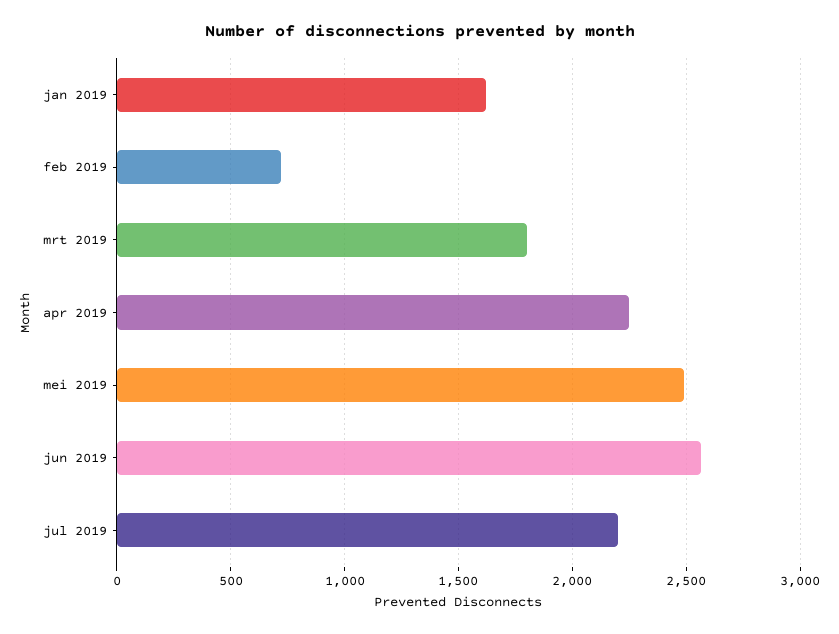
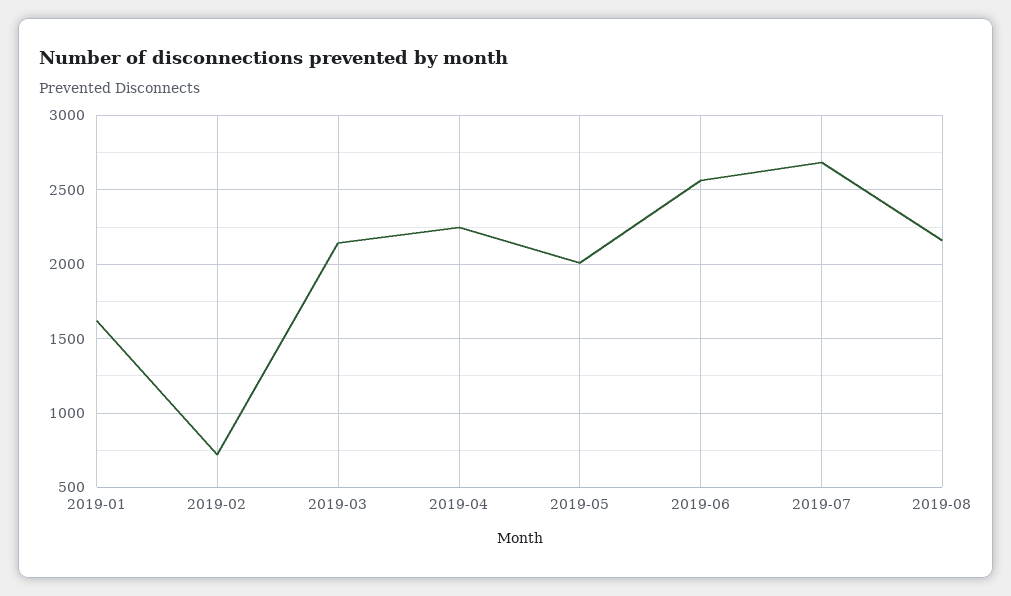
mrt 2019: 1800 -> 2150
mei 2019: 2500 -> 2000
jul 2019: 2200 -> 2700
2019-08: none -> 2150

